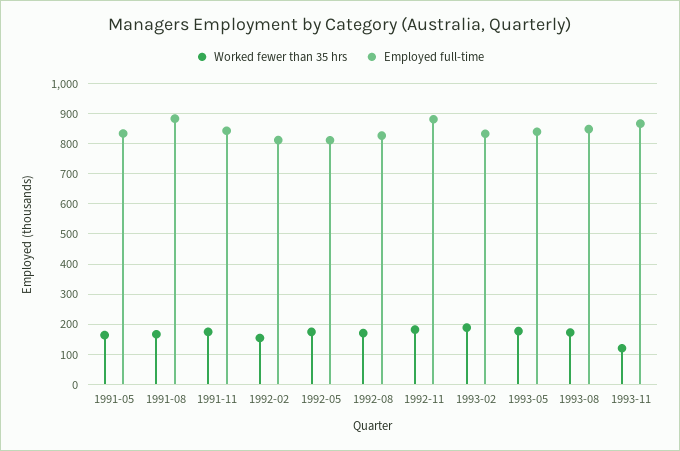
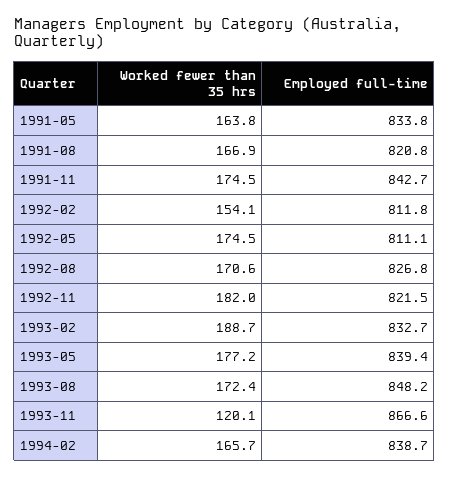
Employed full-time, 1991-08: 880 -> 820.8
Employed full-time, 1992-11: 880 -> 821.5
Worked fewer than 35 hrs, 1994-02: none -> 165.7
Employed full-time, 1994-02: none -> 838.7

